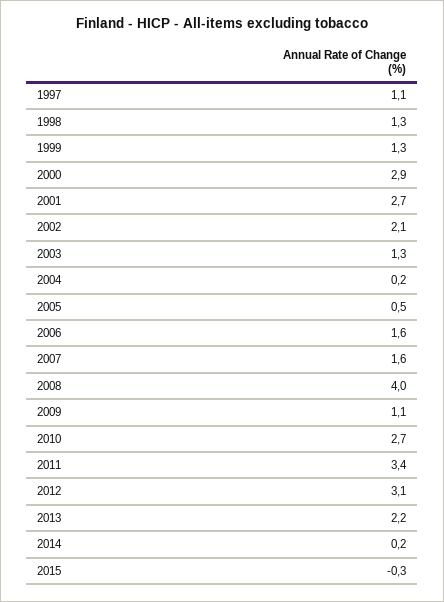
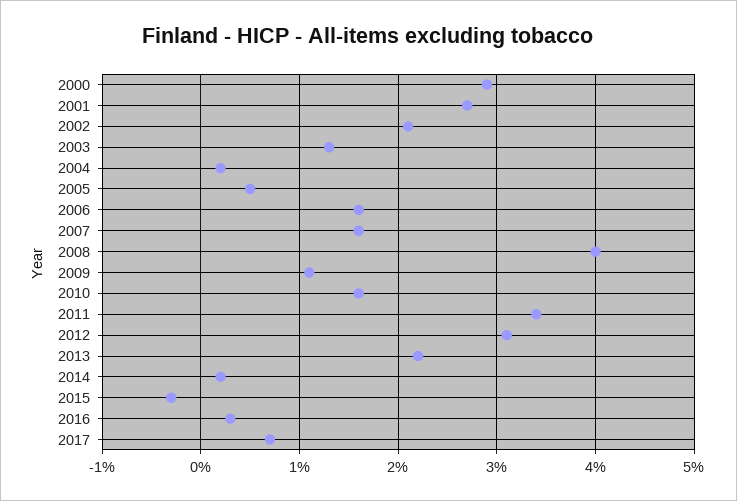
1997: 1.1 -> none
1998: 1.3 -> none
1999: 1.3 -> none
2010: 2.7 -> 1.6
2016: none -> 0.3
2017: none -> 0.7

